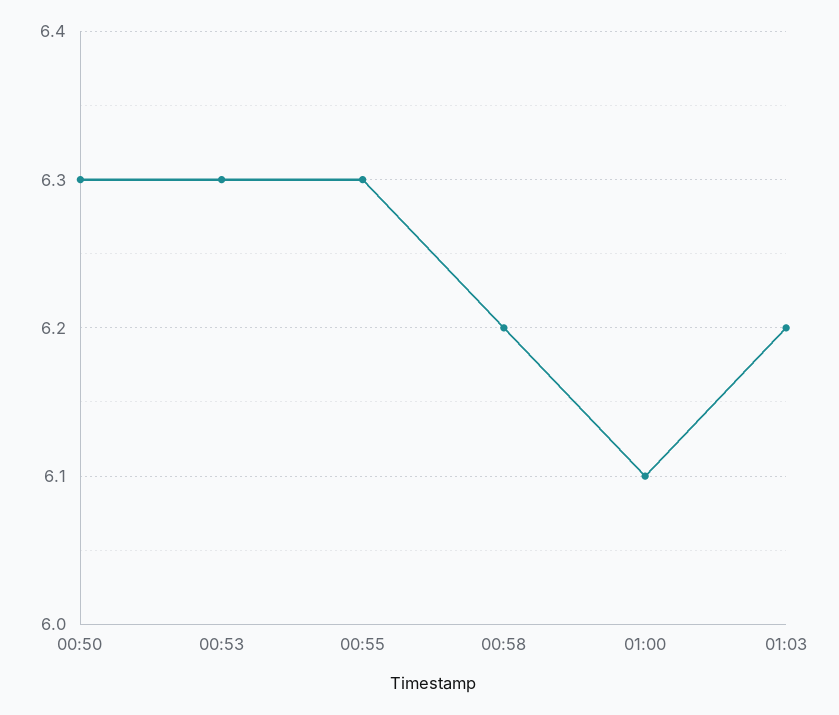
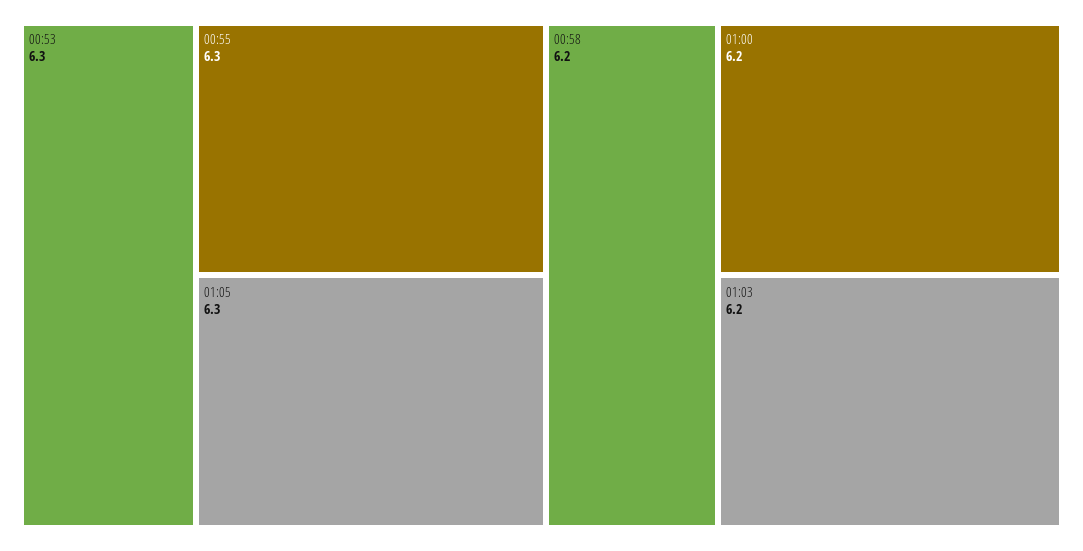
00:50: 6.3 -> none
01:00: 6.1 -> 6.2
01:05: none -> 6.3

